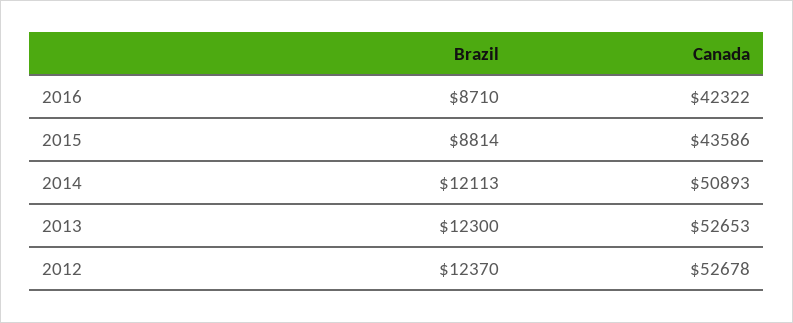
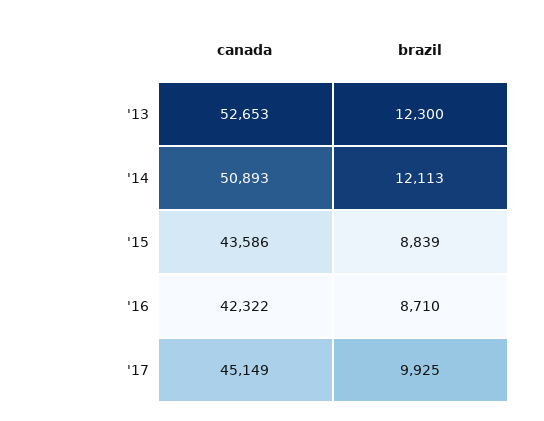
Brazil, 2015: 8814 -> 8839
Brazil, 2012: 12370 -> none
Canada, 2012: 52678 -> none
Canada, '17: none -> 45149
Brazil, '17: none -> 9925

